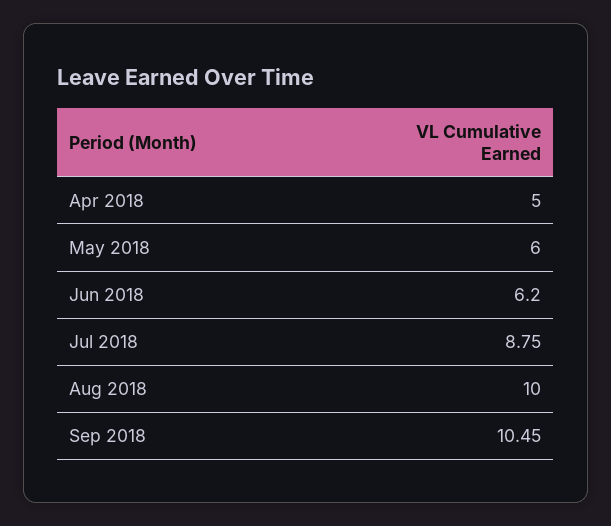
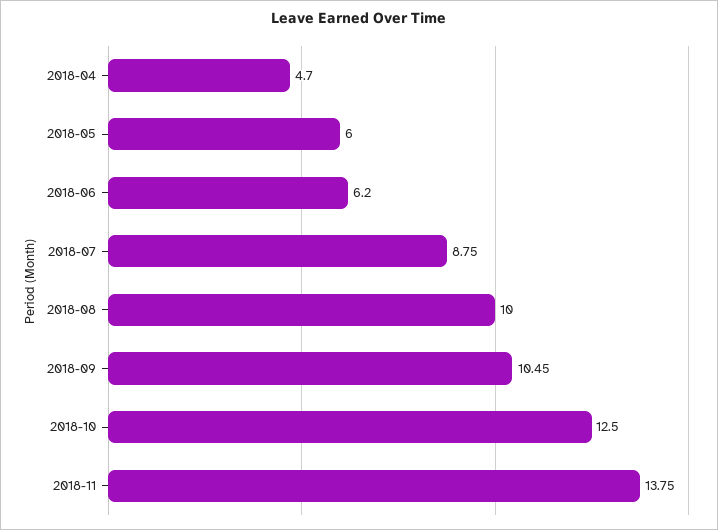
Apr 2018: 5 -> 4.7
2018-10: none -> 12.5
2018-11: none -> 13.75

